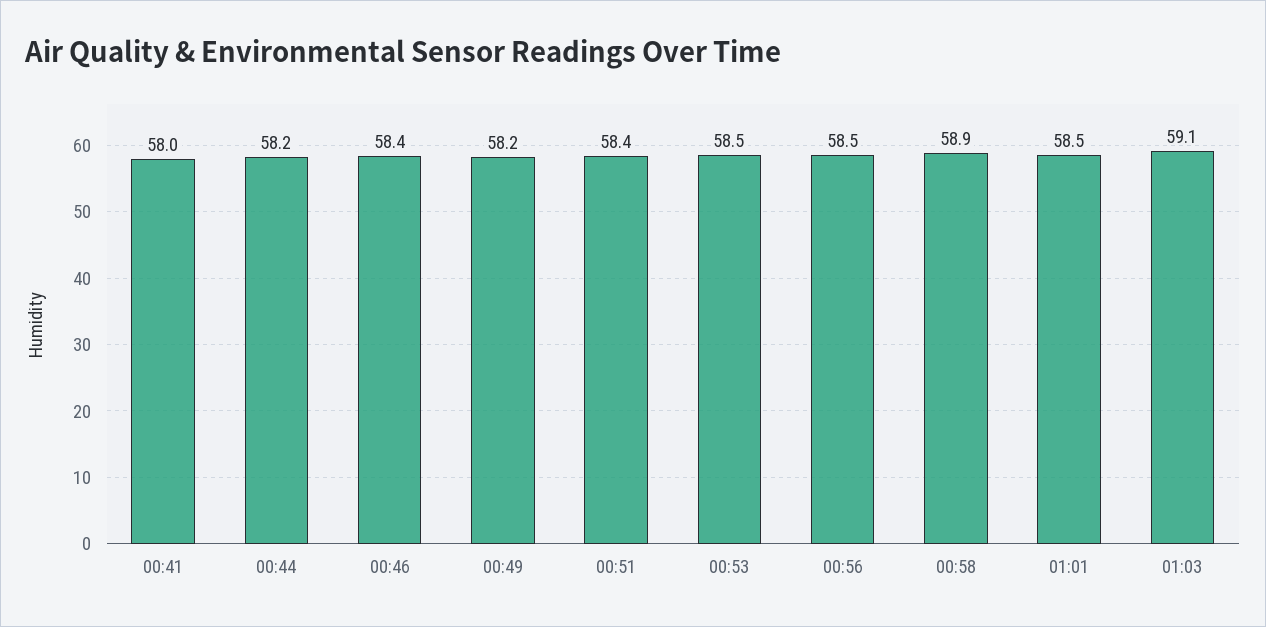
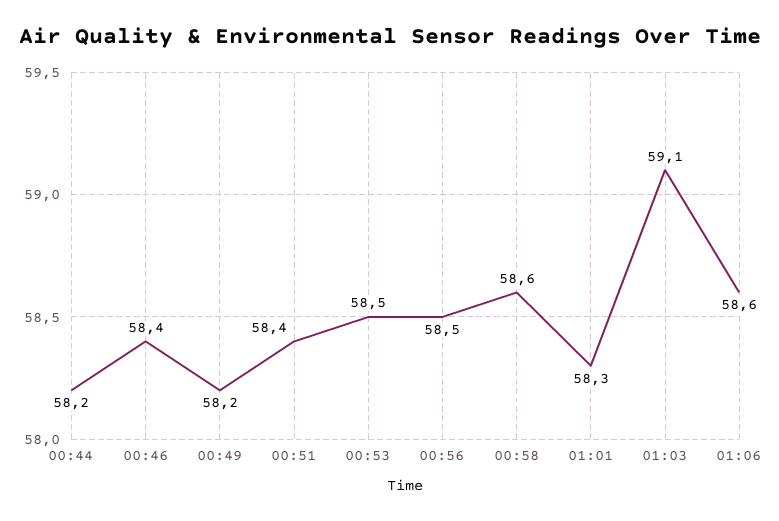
00:41: 58 -> none
00:58: 58.9 -> 58.6
01:01: 58.5 -> 58.3
01:06: none -> 58.6

